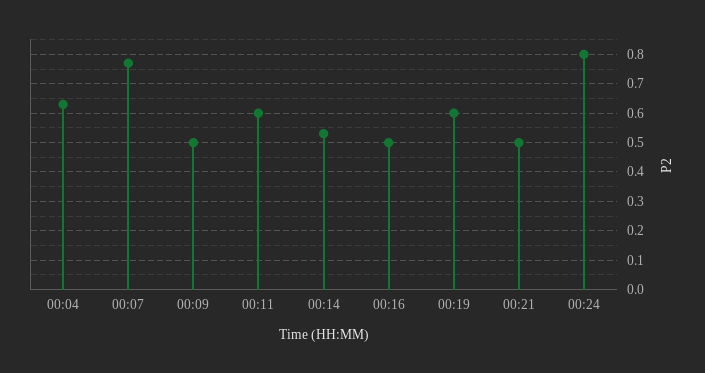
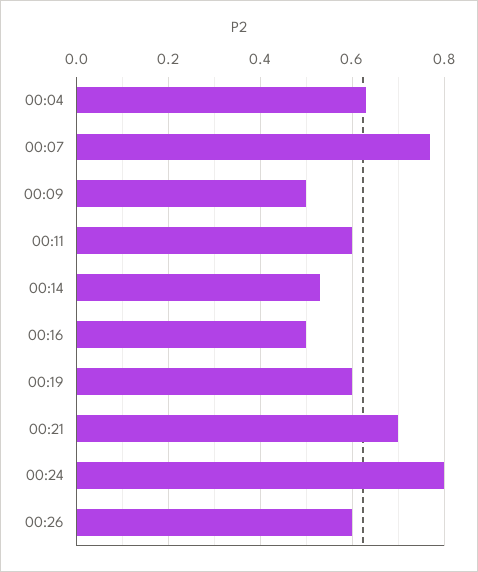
00:21: 0.5 -> 0.7
00:26: none -> 0.6

